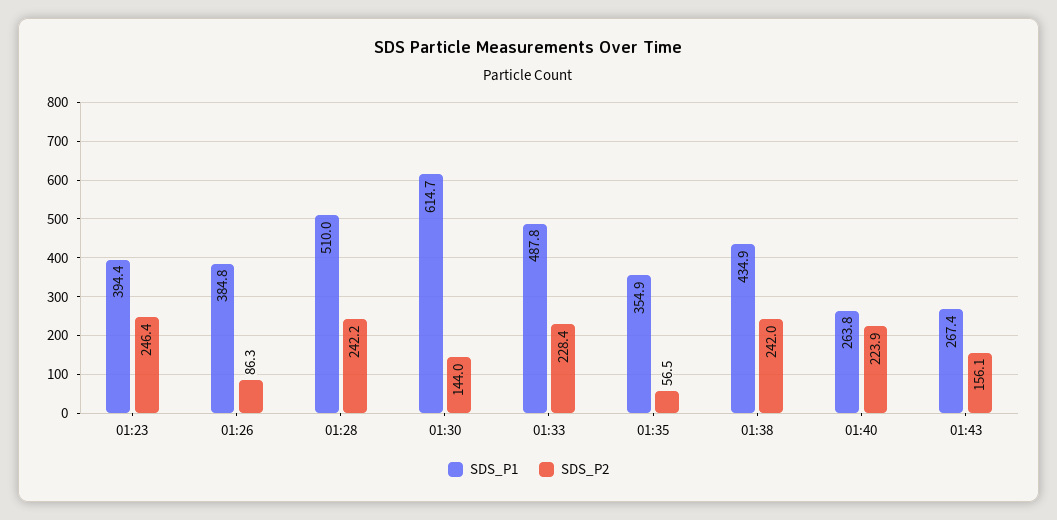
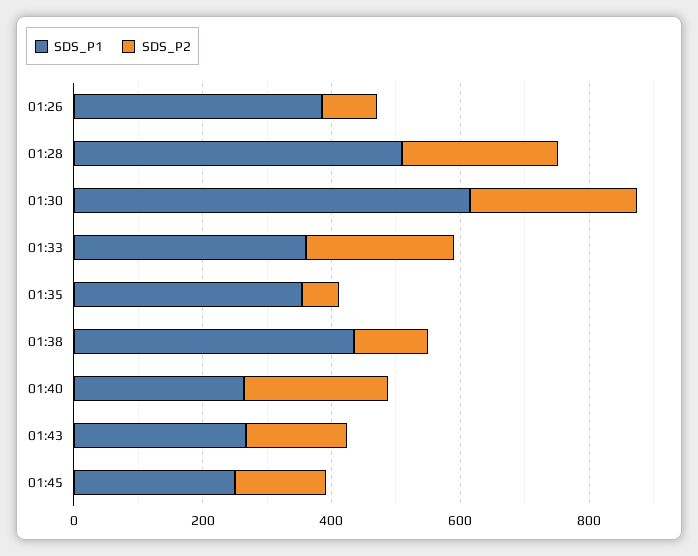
SDS_P1, 01:23: 394.4 -> none
SDS_P2, 01:23: 246.4 -> none
SDS_P2, 01:30: 144 -> 250
SDS_P1, 01:33: 487.8 -> 350
SDS_P2, 01:38: 242 -> 100
SDS_P1, 01:45: none -> 250
SDS_P2, 01:45: none -> 150

